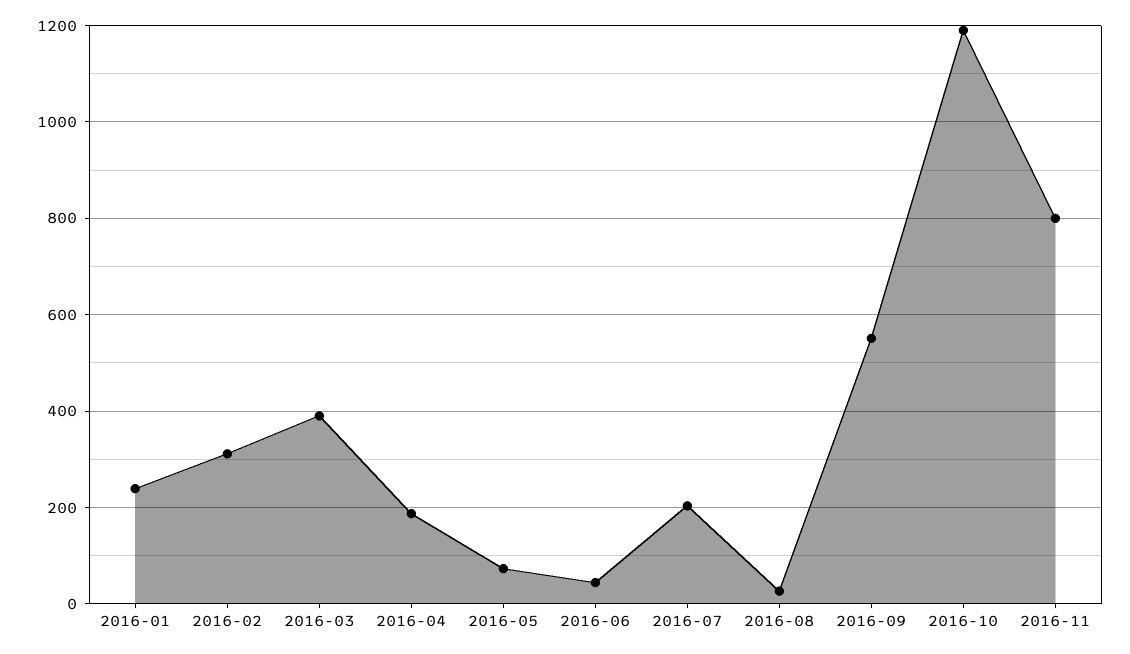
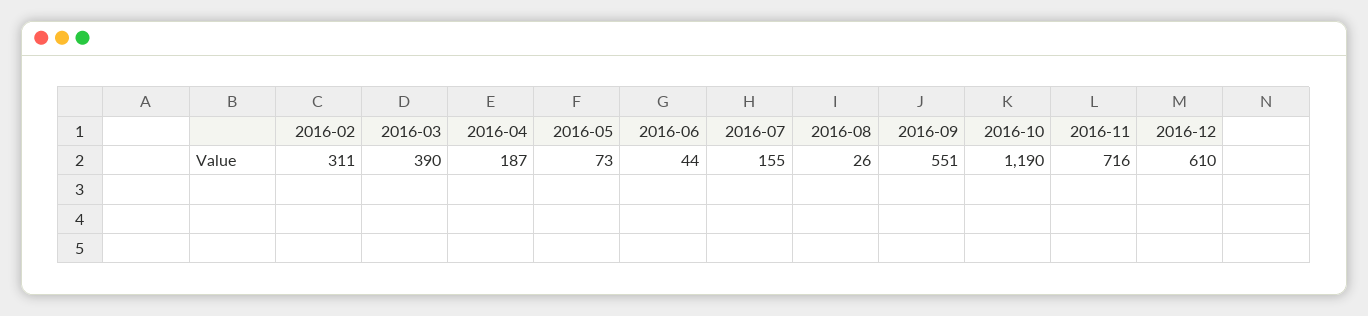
2016-01: 240 -> none
2016-07: 200 -> 155
2016-11: 800 -> 716
2016-12: none -> 610

